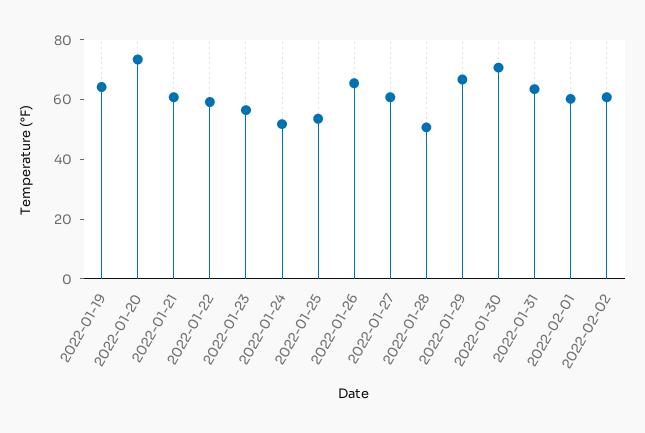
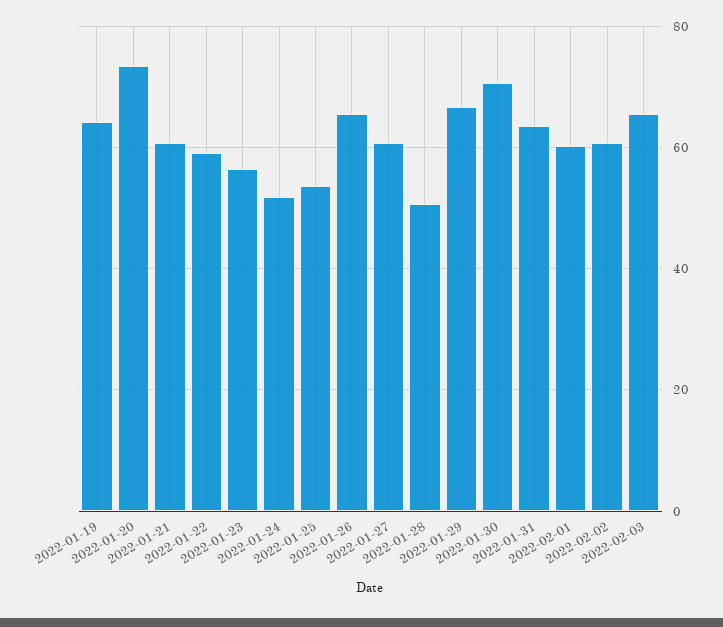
2022-02-03: none -> 66

